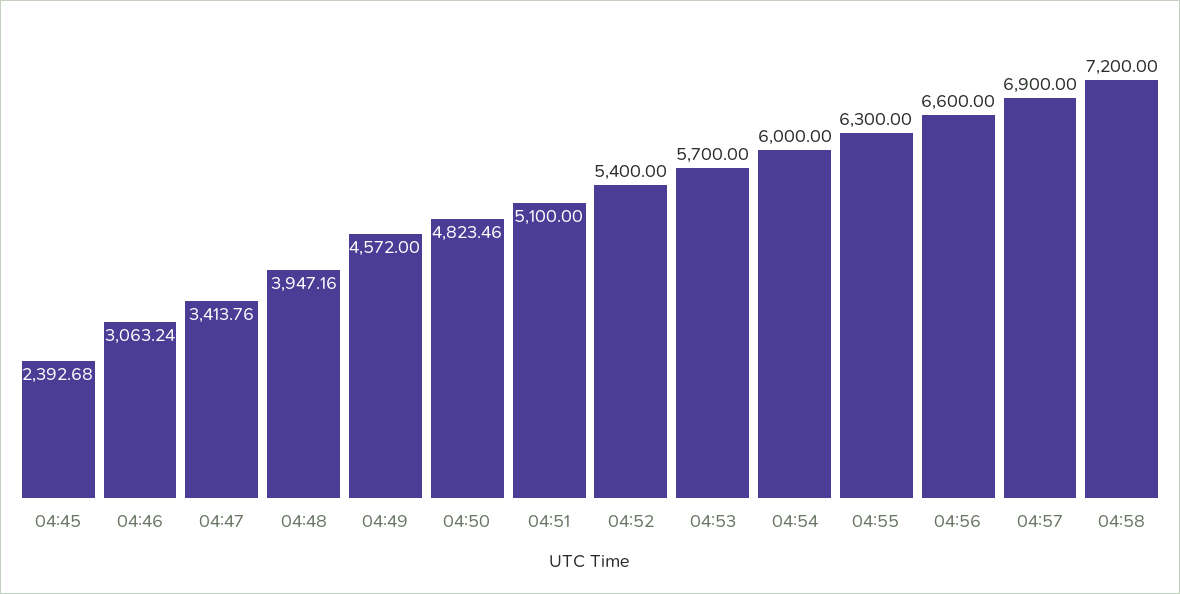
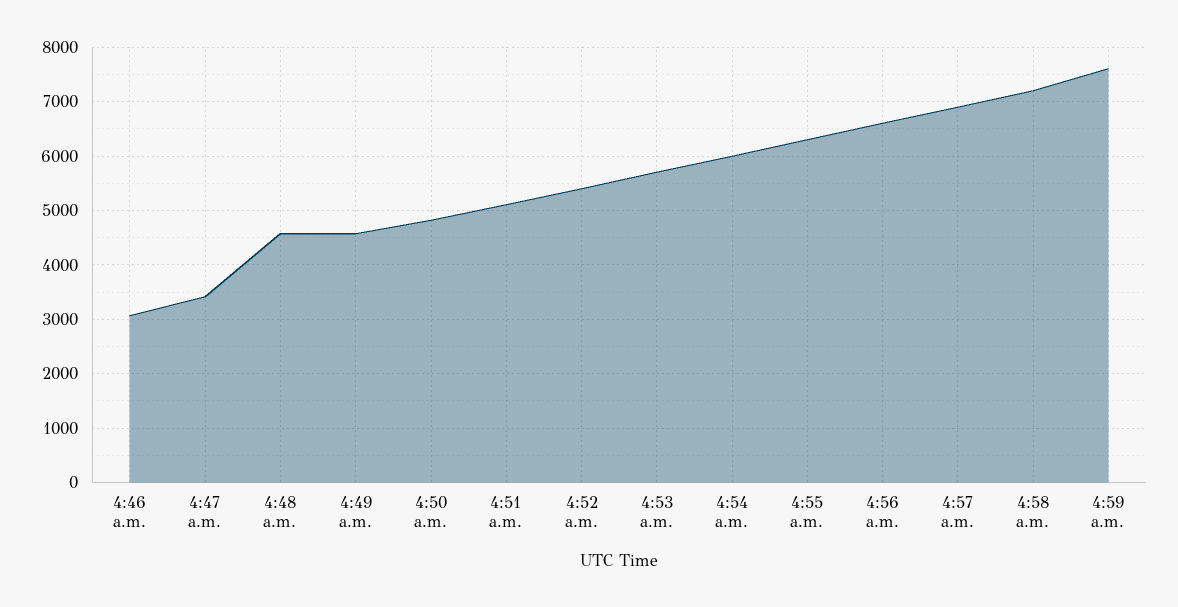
04:45: 2392.68 -> none
04:48: 3947.16 -> 4600
4:59 a.m.: none -> 7600

